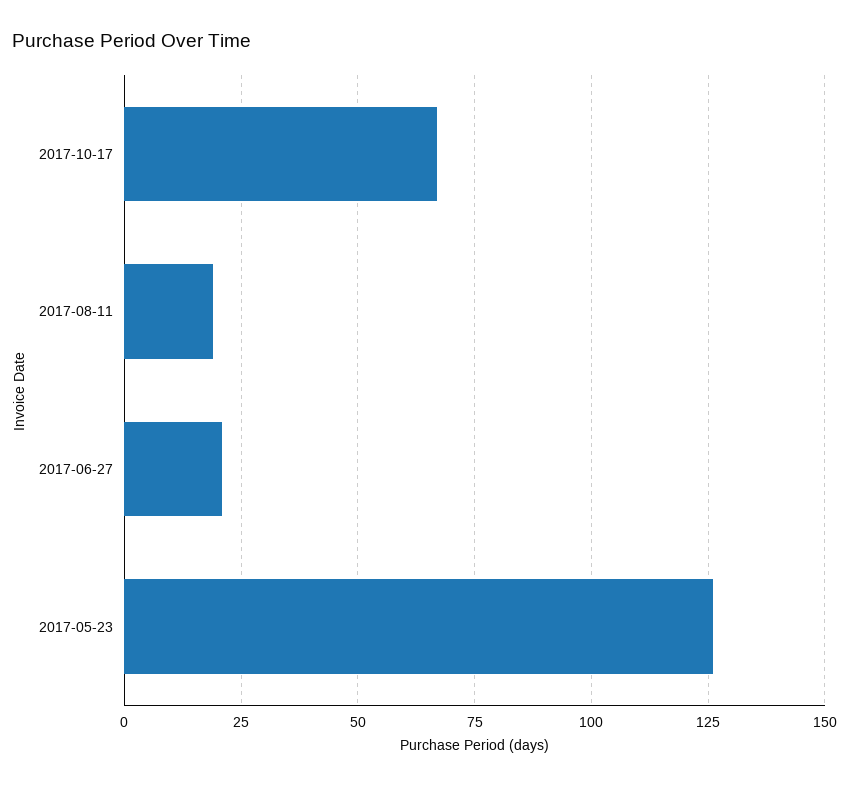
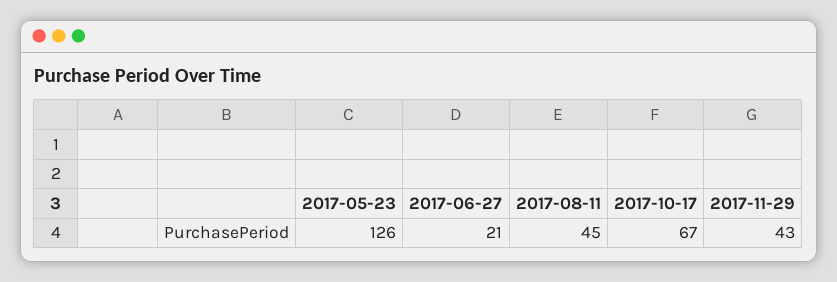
2017-08-11: 20 -> 45
2017-11-29: none -> 43

